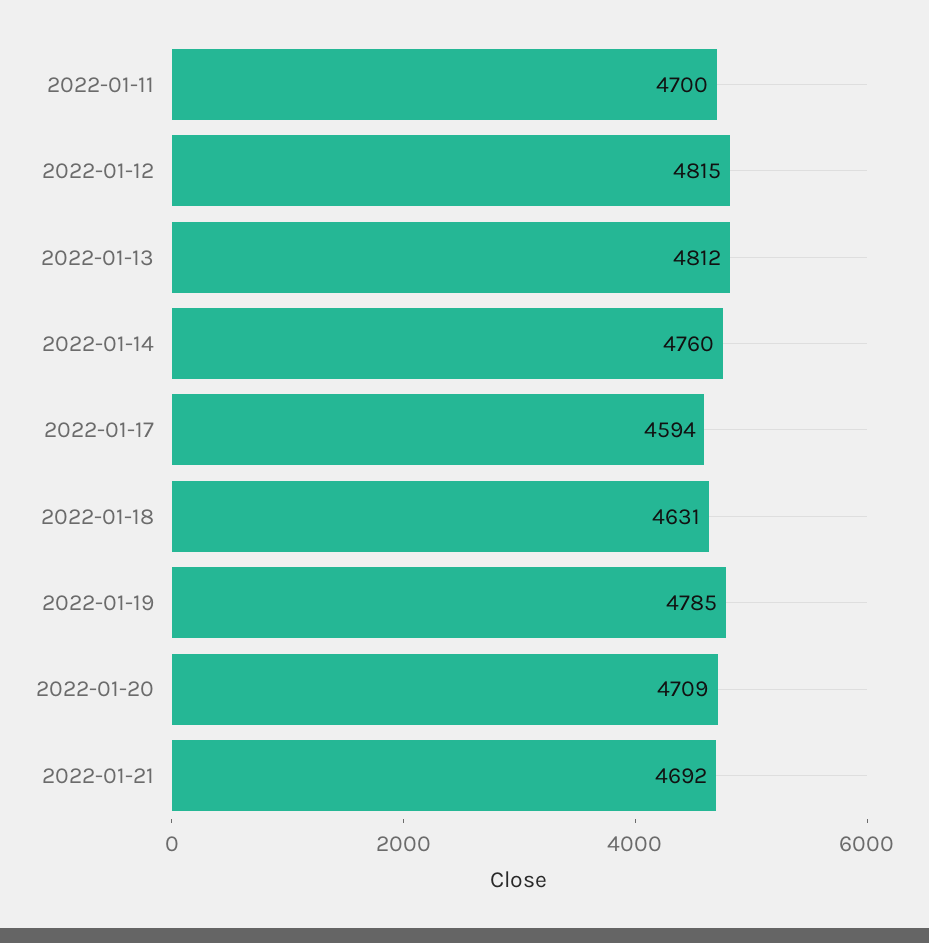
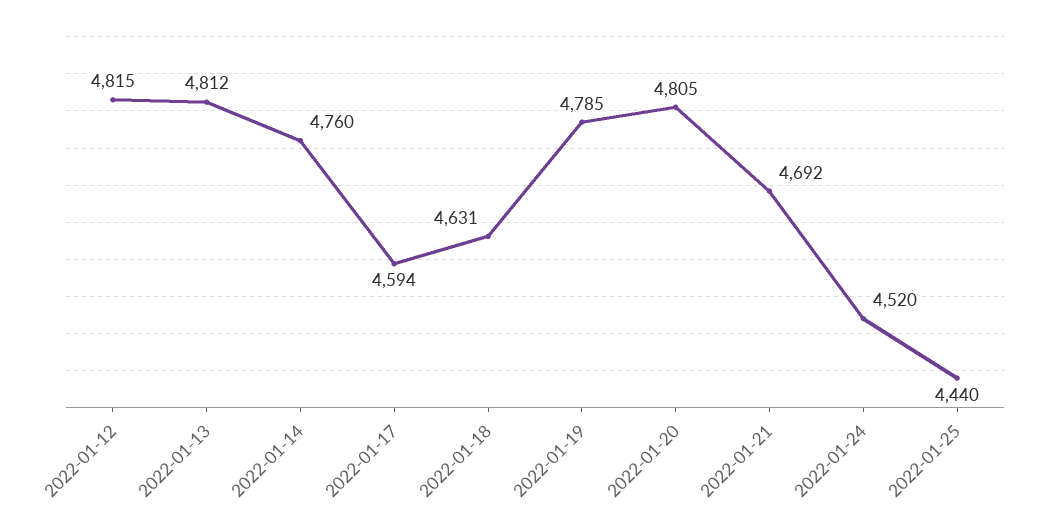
2022-01-11: 4700 -> none
2022-01-20: 4709 -> 4805
2022-01-24: none -> 4520
2022-01-25: none -> 4440

